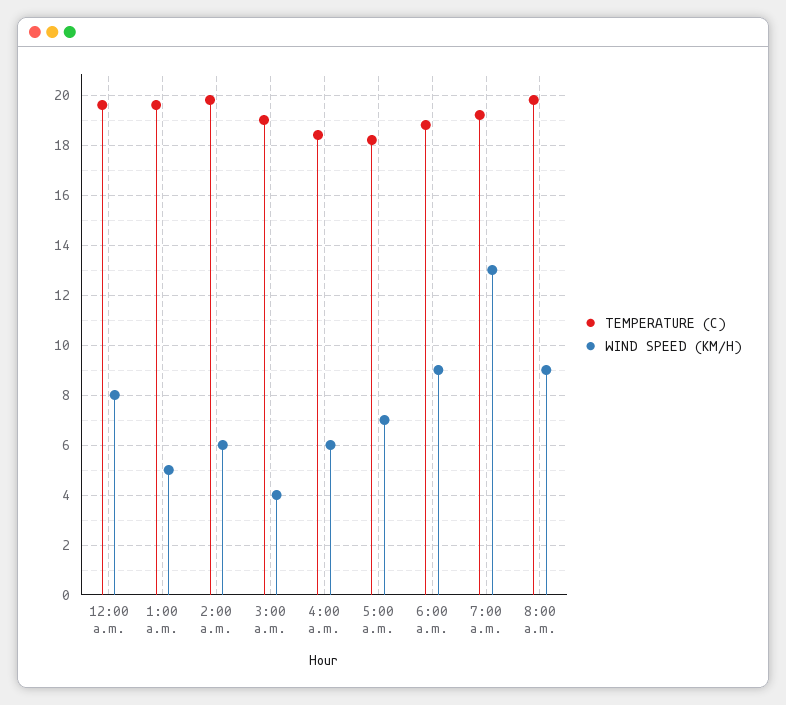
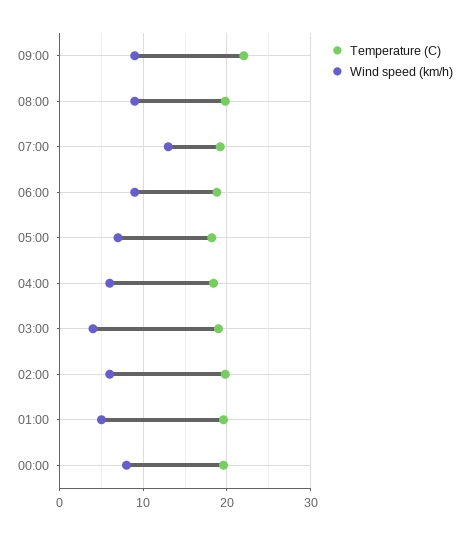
TEMPERATURE (C), 09:00: none -> 22
WIND SPEED (KM/H), 09:00: none -> 9

